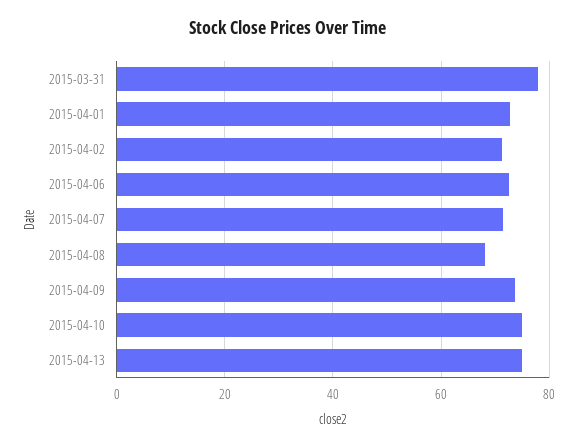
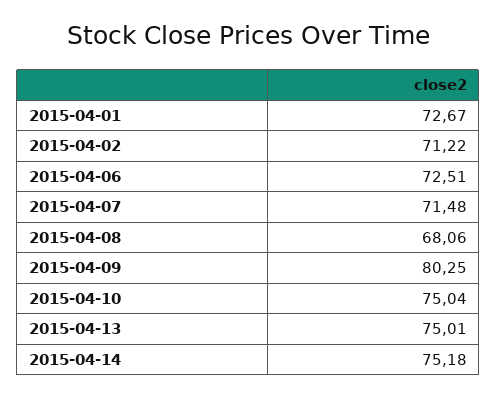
2015-03-31: 78 -> none
2015-04-09: 74 -> 80.25
2015-04-14: none -> 75.18

